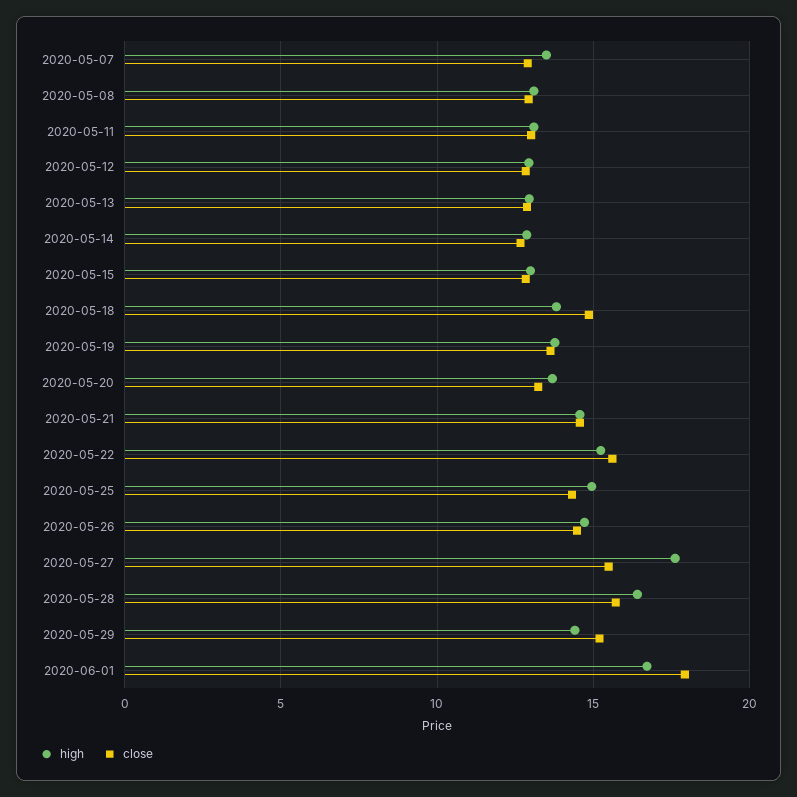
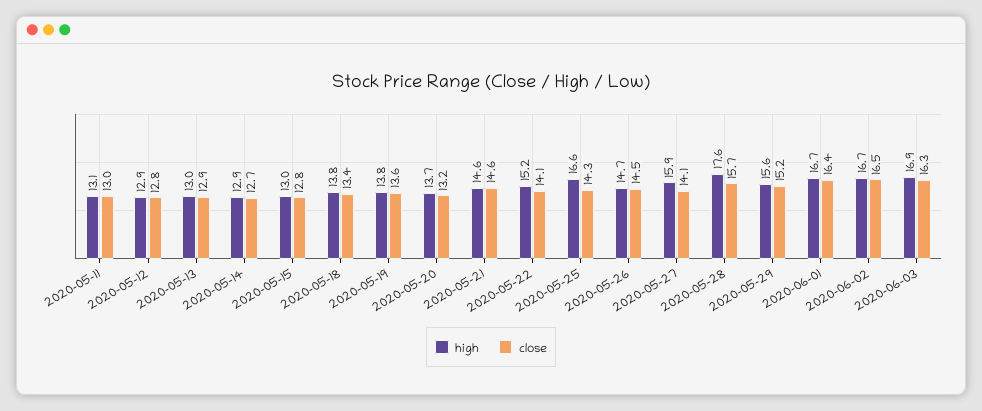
high, 2020-05-07: 13.5 -> none
close, 2020-05-07: 13 -> none
high, 2020-05-08: 13 -> none
close, 2020-05-08: 13 -> none
close, 2020-05-18: 15 -> 13.4
close, 2020-05-22: 15.5 -> 14.1
high, 2020-05-25: 15 -> 16.6
high, 2020-05-27: 17.5 -> 15.9
close, 2020-05-27: 15.5 -> 14.1
high, 2020-05-28: 16.5 -> 17.6
high, 2020-05-29: 14.5 -> 15.6
close, 2020-06-01: 18 -> 16.4
high, 2020-06-02: none -> 16.7
close, 2020-06-02: none -> 16.5
high, 2020-06-03: none -> 16.9
close, 2020-06-03: none -> 16.3

